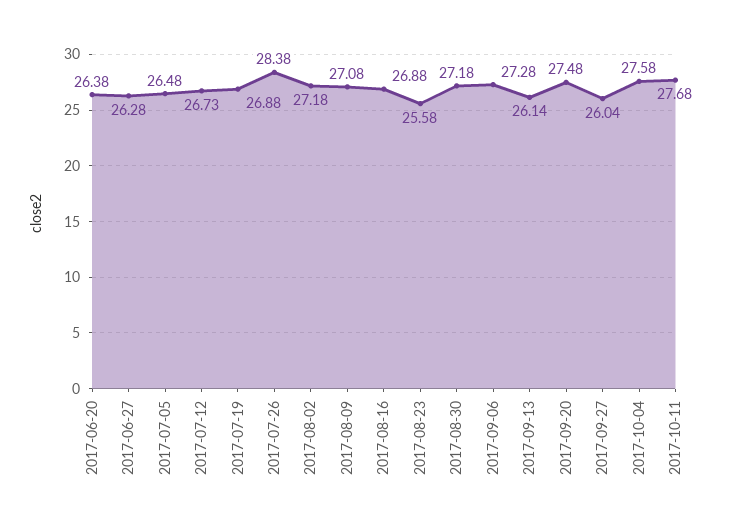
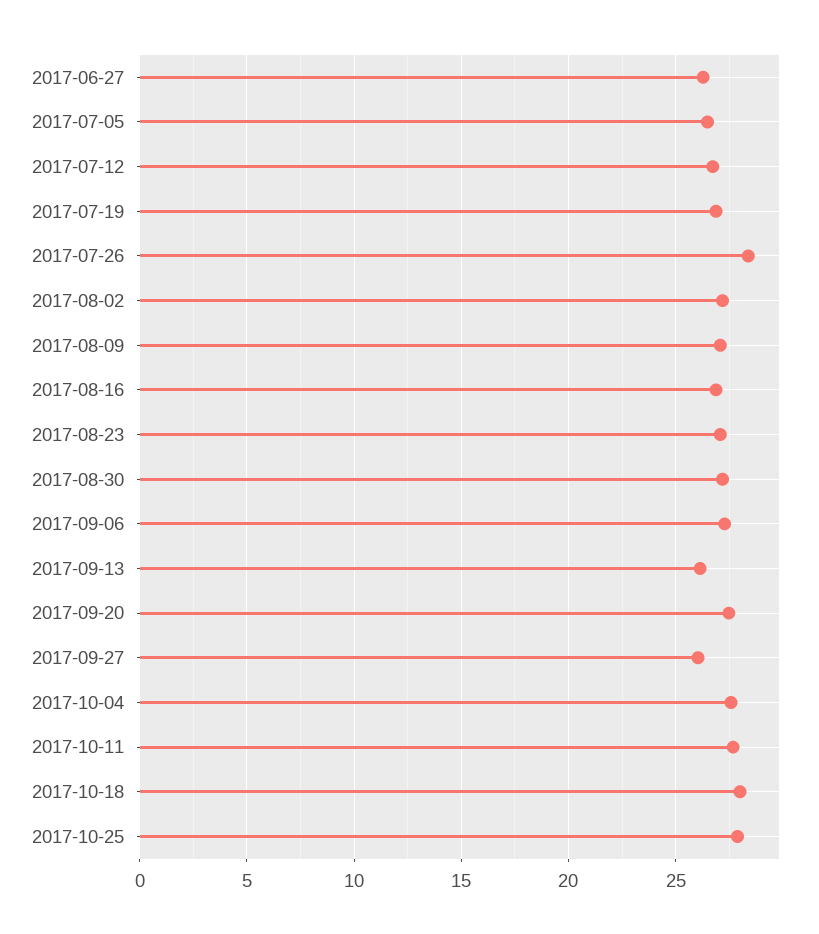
2017-06-20: 26.38 -> none
2017-08-23: 25.58 -> 27
2017-10-18: none -> 28
2017-10-25: none -> 28

